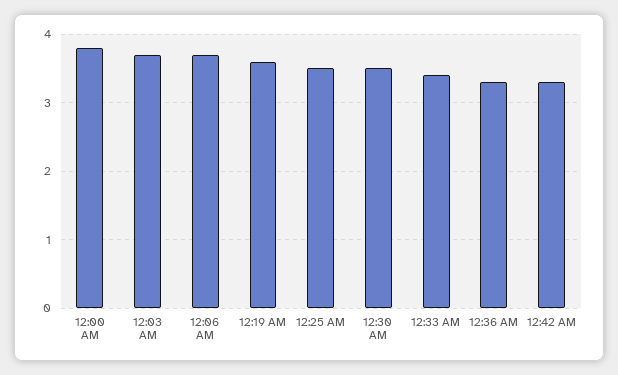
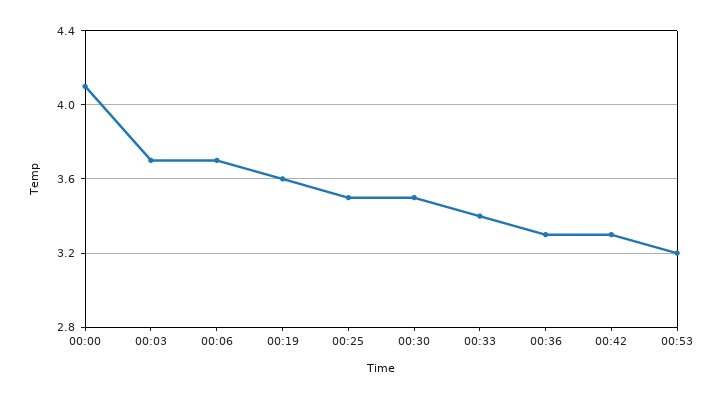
12:00 AM: 3.8 -> 4.1
00:53: none -> 3.2

